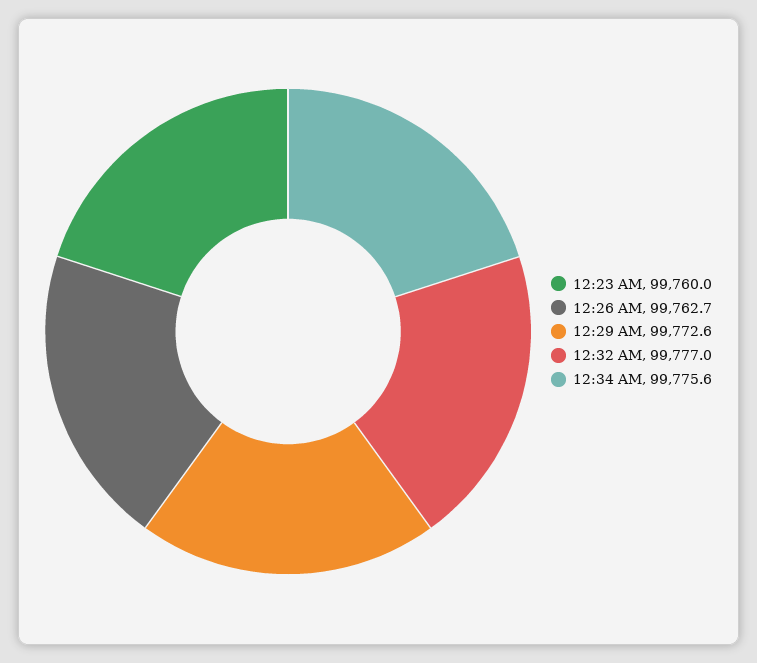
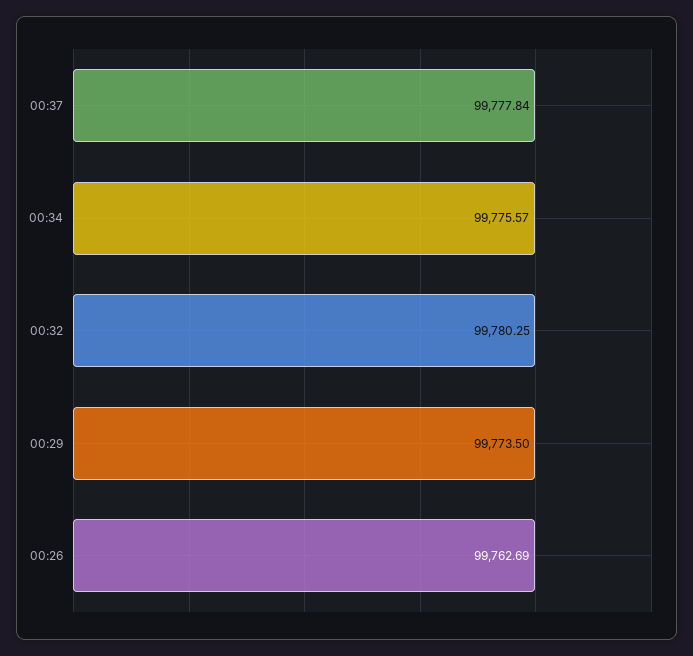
12:23 AM: 99760 -> none
12:29 AM: 99772.6 -> 99773.5
12:32 AM: 99777 -> 99780.25
00:37: none -> 99777.84

